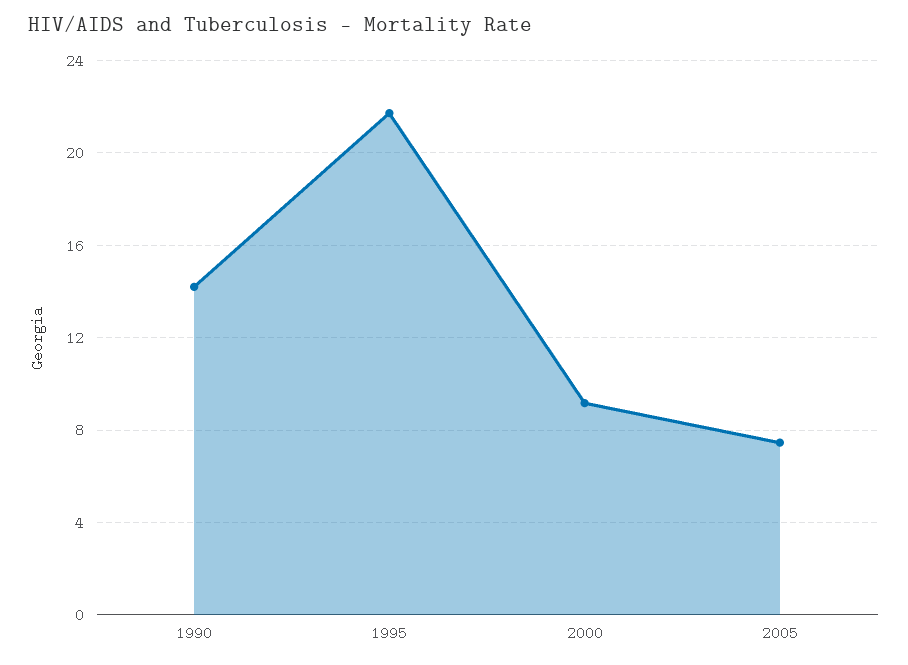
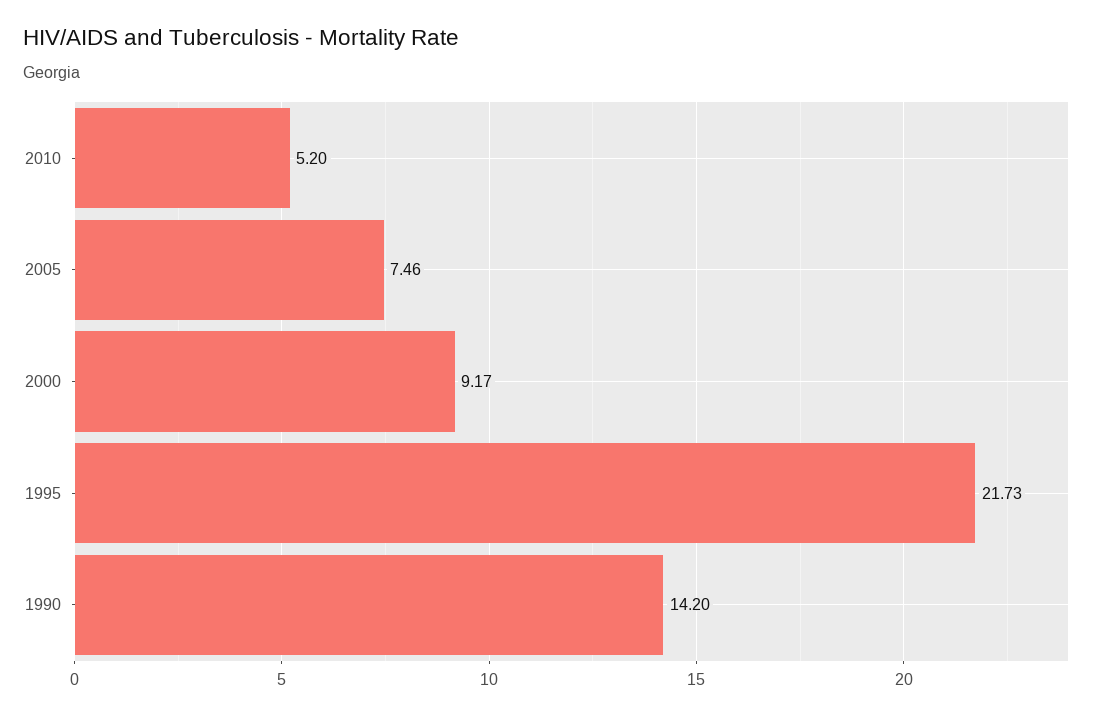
2010: none -> 5.2

